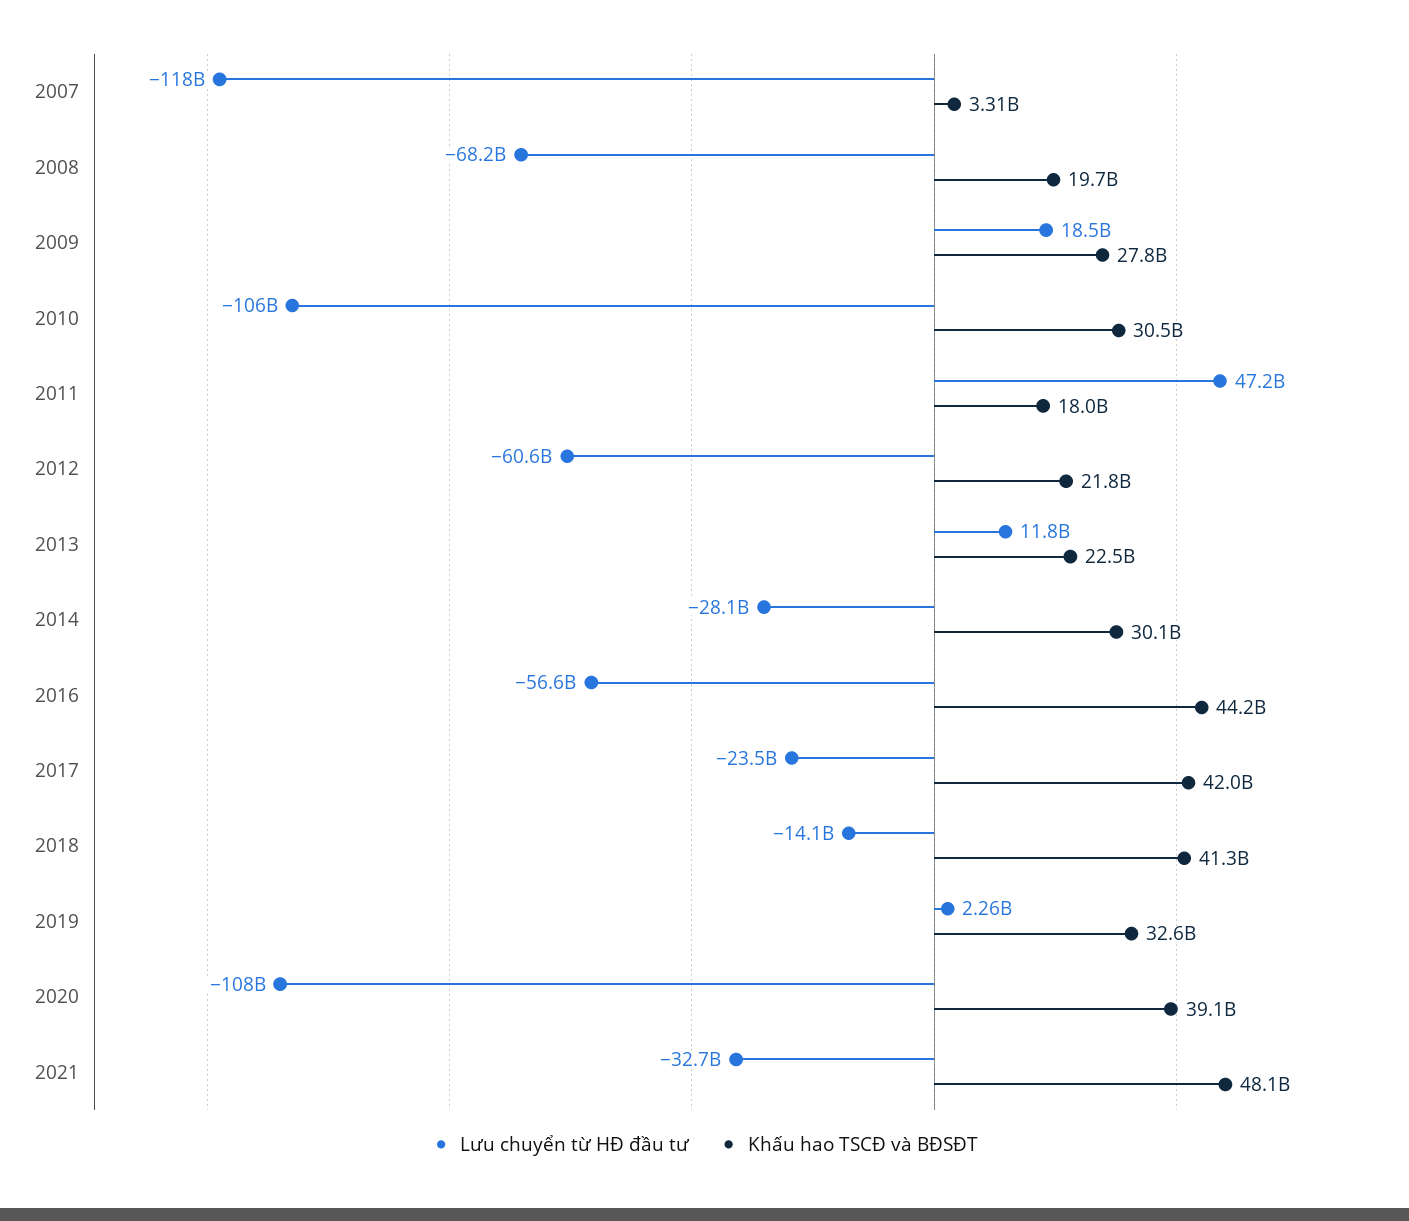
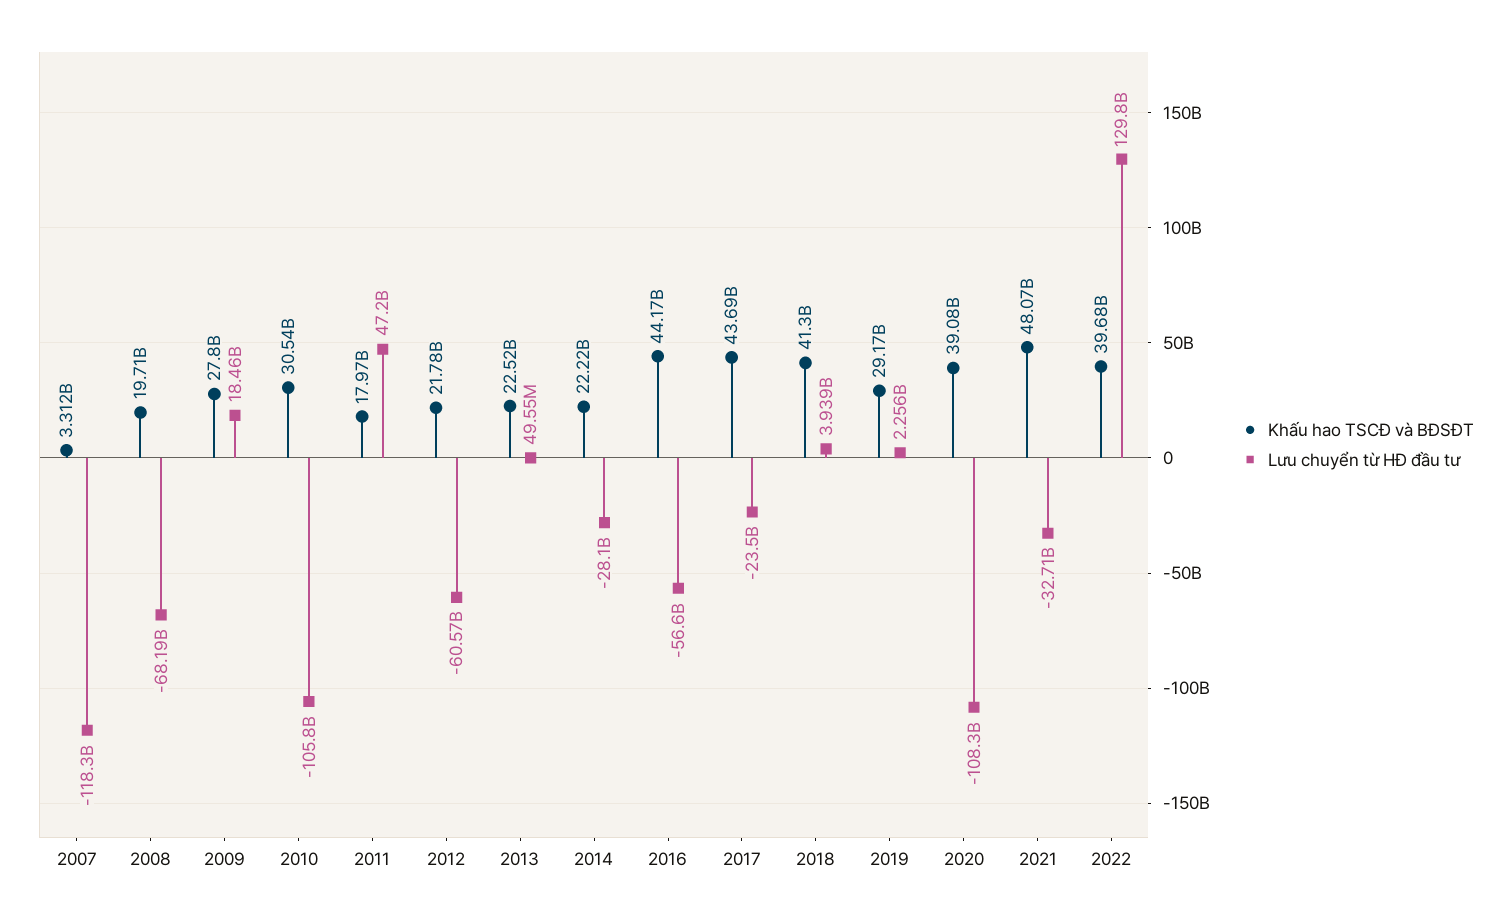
Lưu chuyển từ HĐ đầu tư, 2013: 11800000000 -> 49550000
Khấu hao TSCĐ và BĐSĐT, 2014: 30100000000 -> 22220000000
Khấu hao TSCĐ và BĐSĐT, 2017: 42000000000 -> 43690000000
Lưu chuyển từ HĐ đầu tư, 2018: -14100000000 -> 3939000000
Khấu hao TSCĐ và BĐSĐT, 2019: 32600000000 -> 29170000000
Khấu hao TSCĐ và BĐSĐT, 2022: none -> 39680000000
Lưu chuyển từ HĐ đầu tư, 2022: none -> 129800000000

